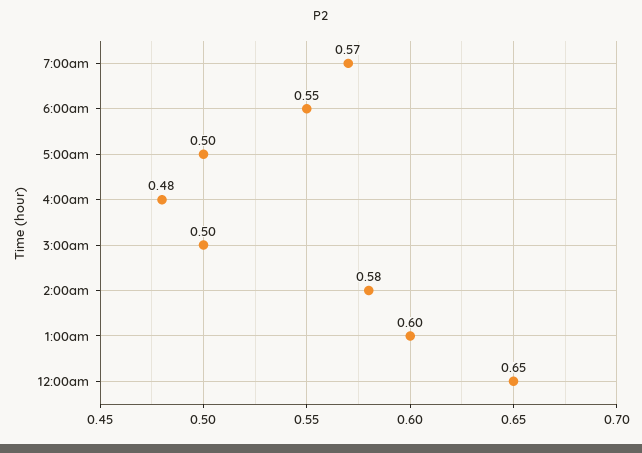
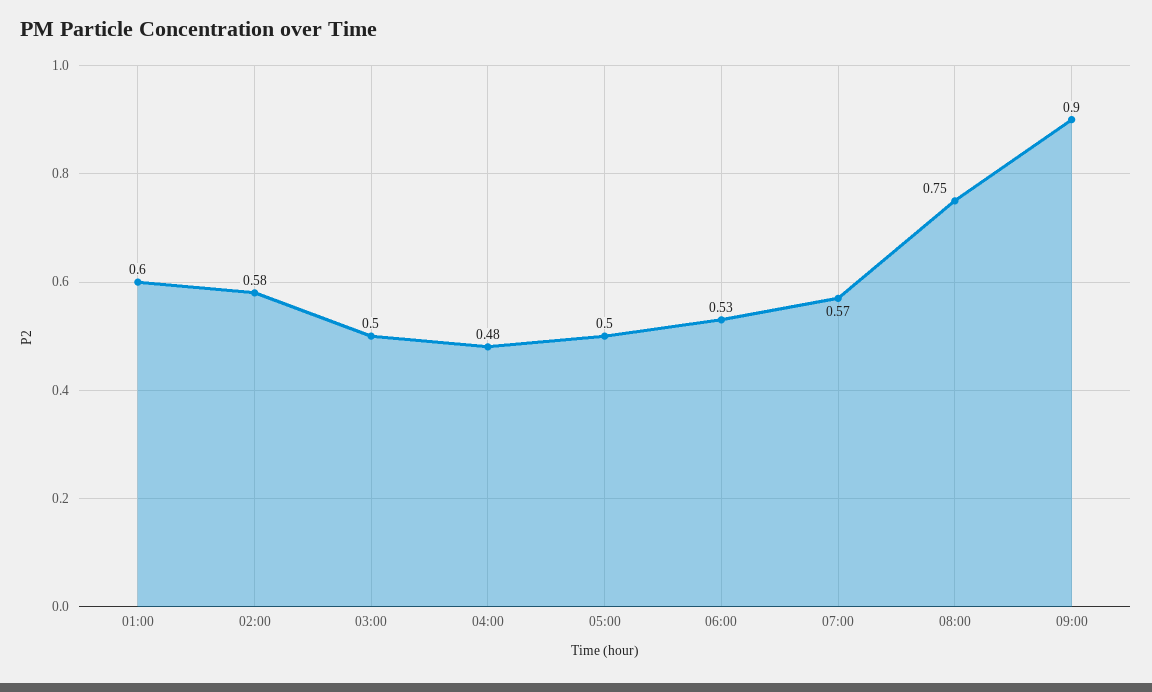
6:00am: 0.55 -> 0.53
12:00am: 0.65 -> none
08:00: none -> 0.75
09:00: none -> 0.9

